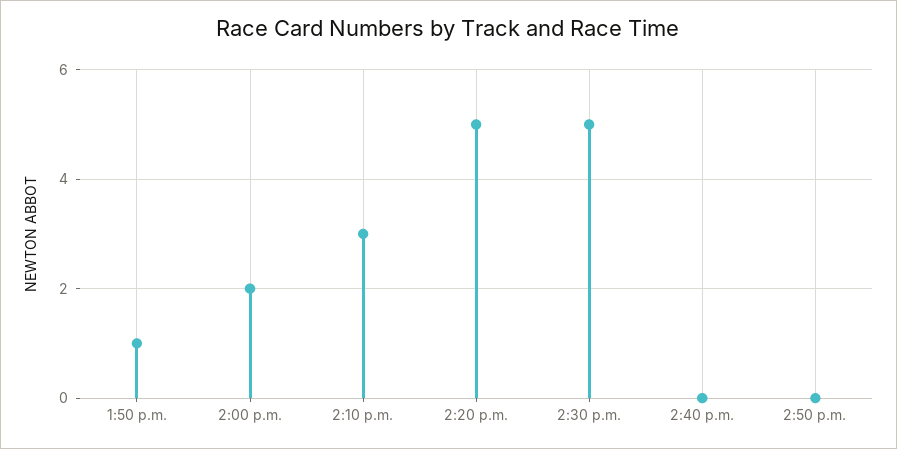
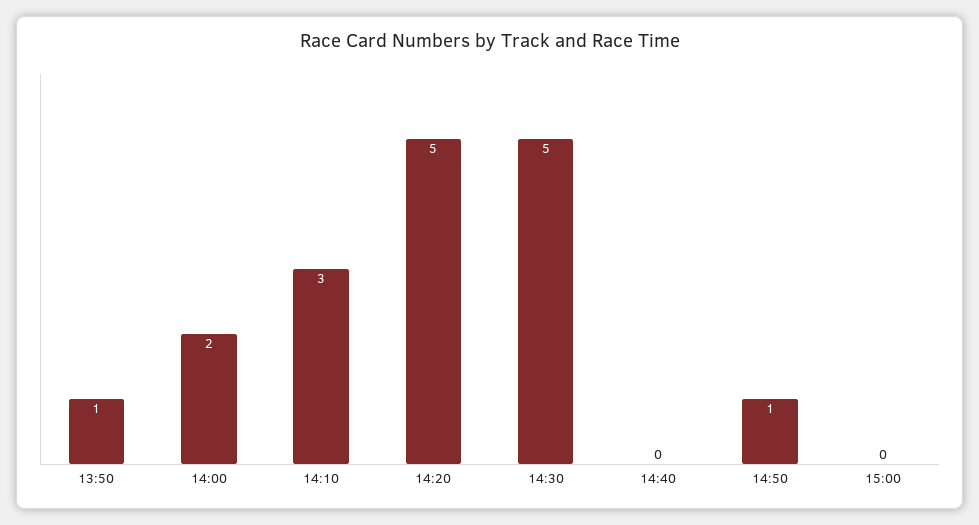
2:50 p.m.: 0 -> 1
15:00: none -> 0

